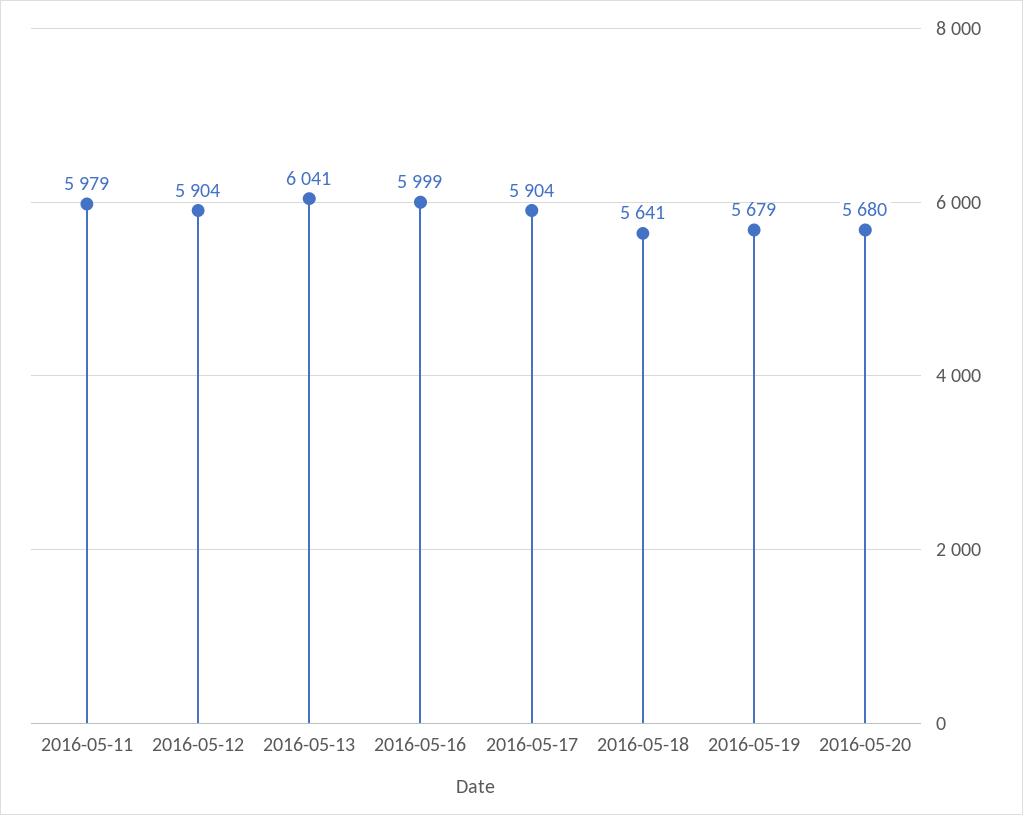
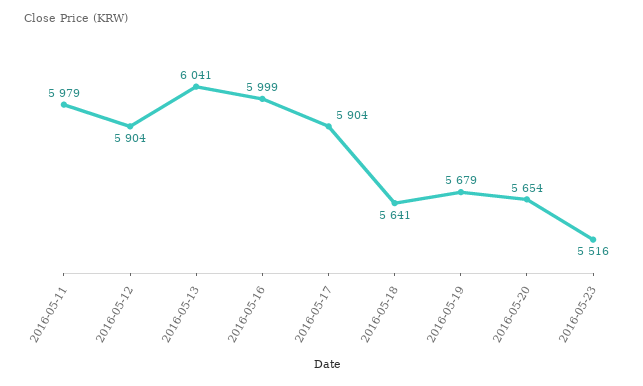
2016-05-20: 5680 -> 5654
2016-05-23: none -> 5516

